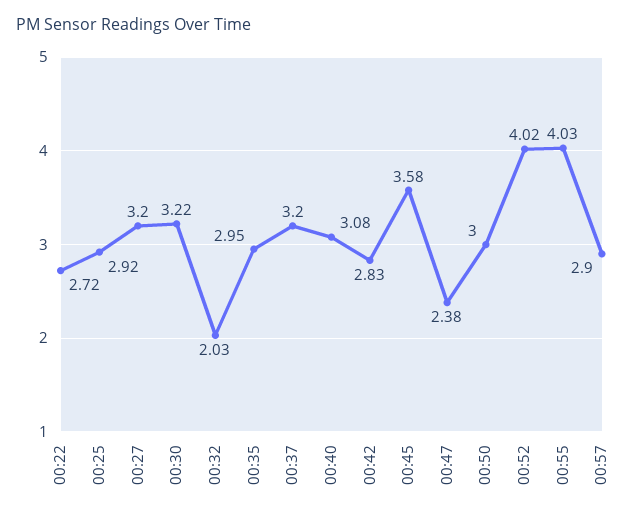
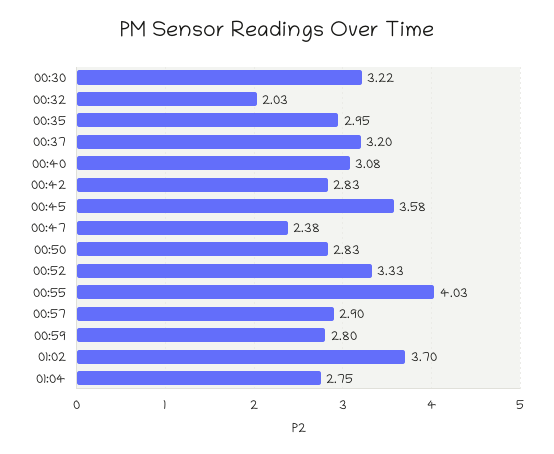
00:22: 2.72 -> none
00:25: 2.92 -> none
00:27: 3.2 -> none
00:50: 3 -> 2.83
00:52: 4.02 -> 3.33
00:59: none -> 2.8
01:02: none -> 3.7
01:04: none -> 2.75

